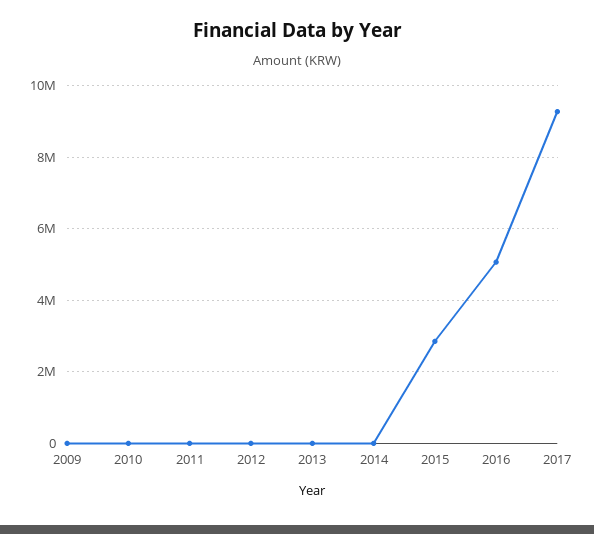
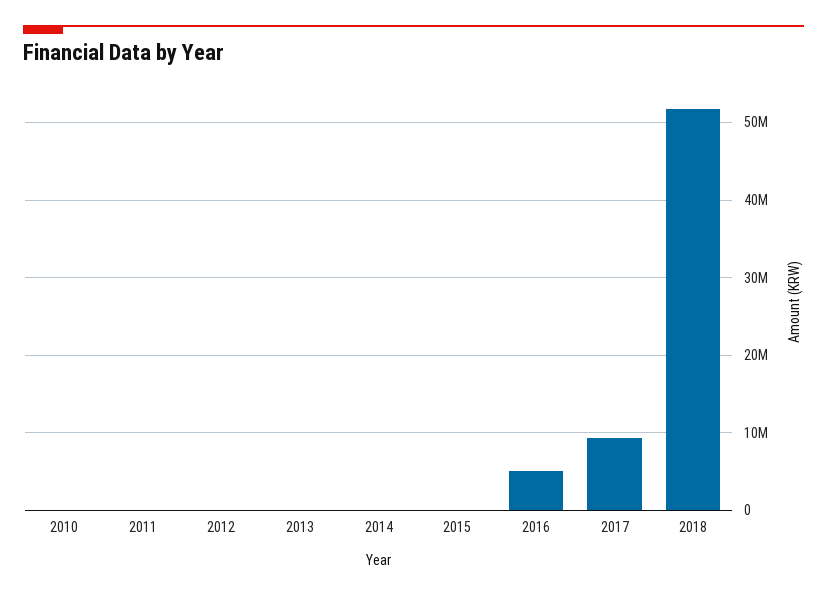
2009: 0 -> none
2015: 2800000 -> 0
2018: none -> 52000000

